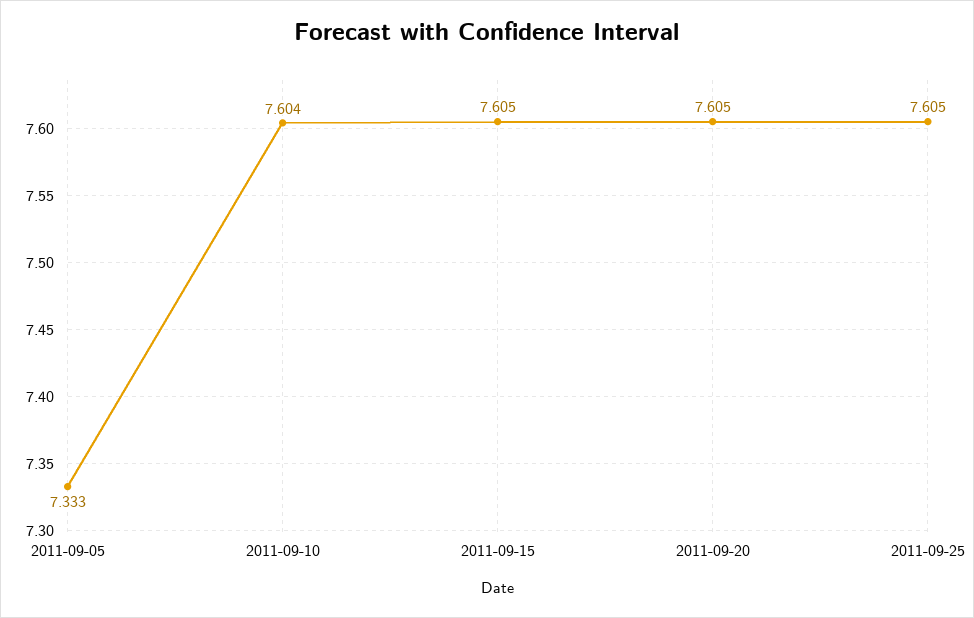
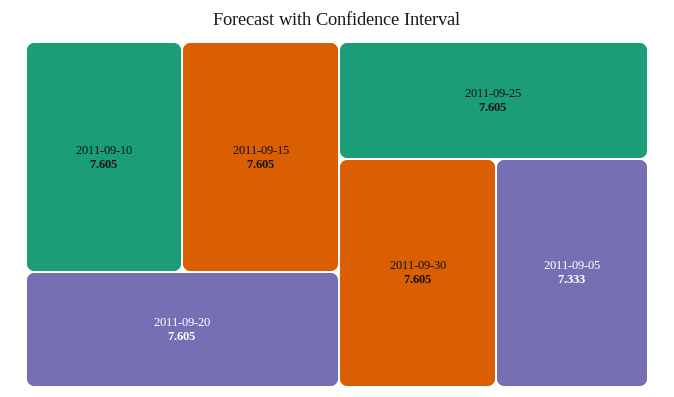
2011-09-10: 7.604 -> 7.605
2011-09-30: none -> 7.605

